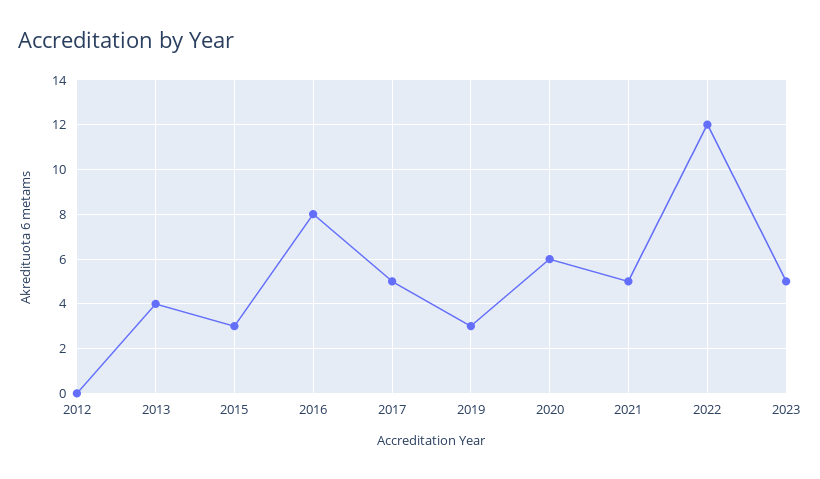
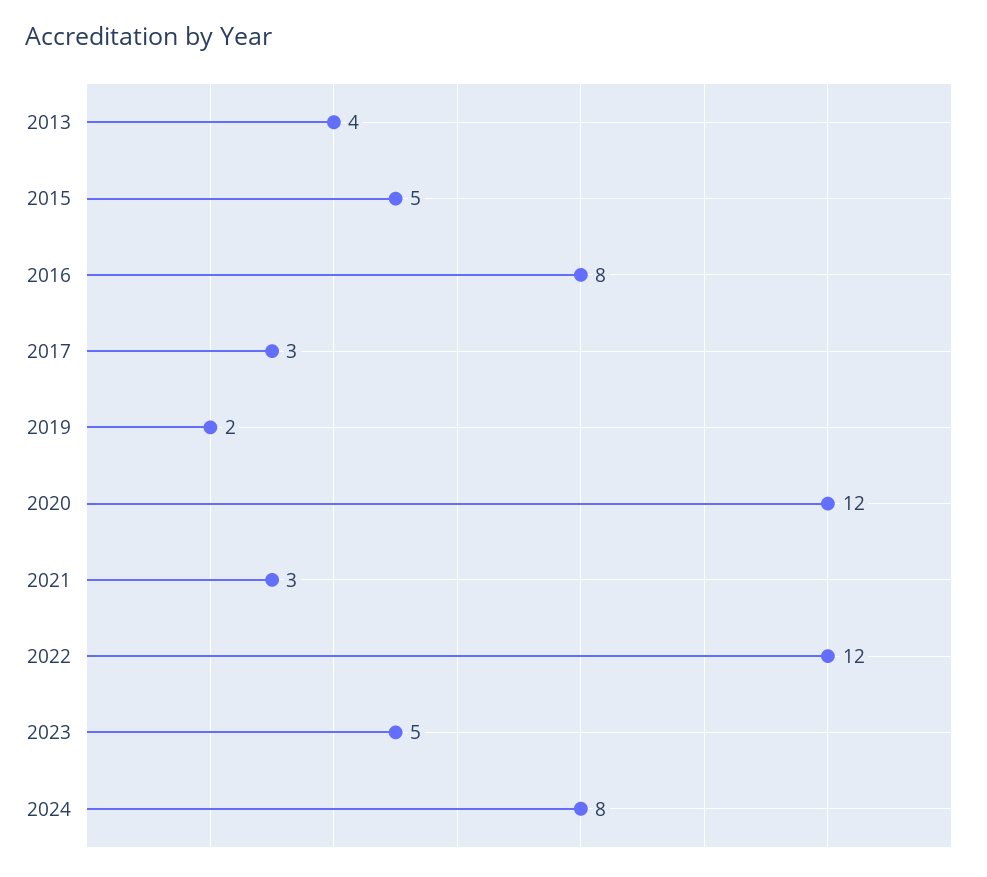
2012: 0 -> none
2015: 3 -> 5
2017: 5 -> 3
2019: 3 -> 2
2020: 6 -> 12
2021: 5 -> 3
2024: none -> 8

